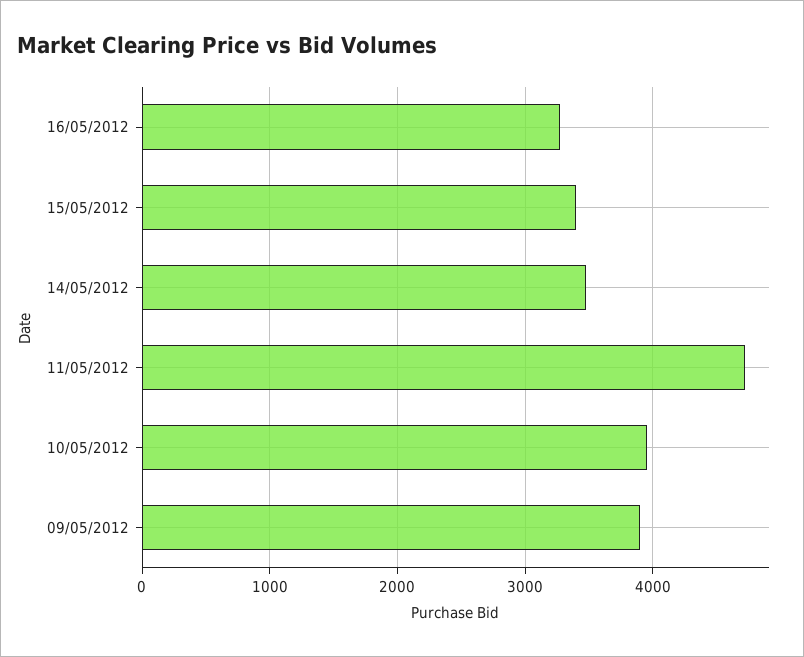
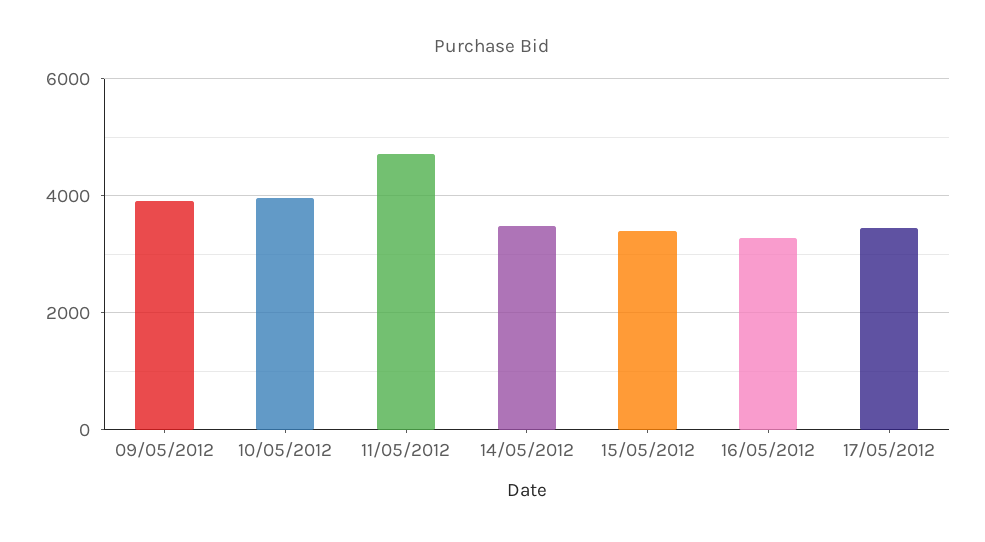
17/05/2012: none -> 3400

